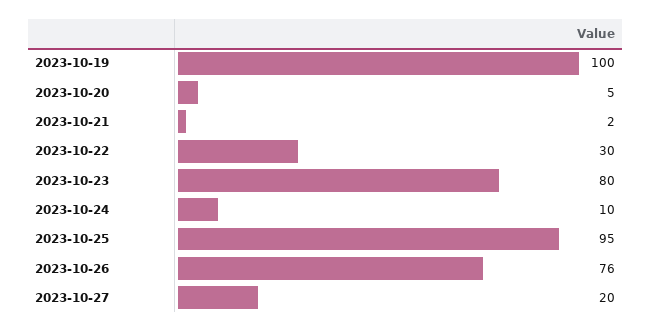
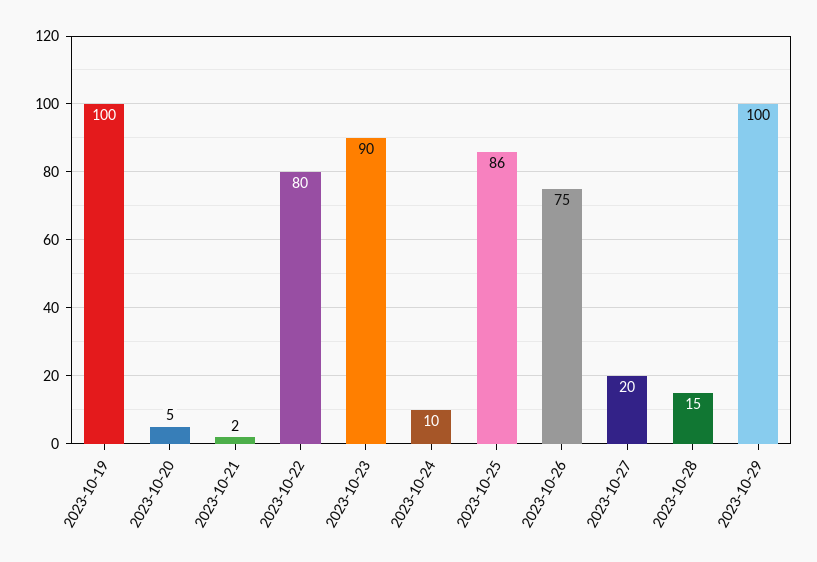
2023-10-22: 30 -> 80
2023-10-23: 80 -> 90
2023-10-25: 95 -> 86
2023-10-26: 76 -> 75
2023-10-28: none -> 15
2023-10-29: none -> 100

